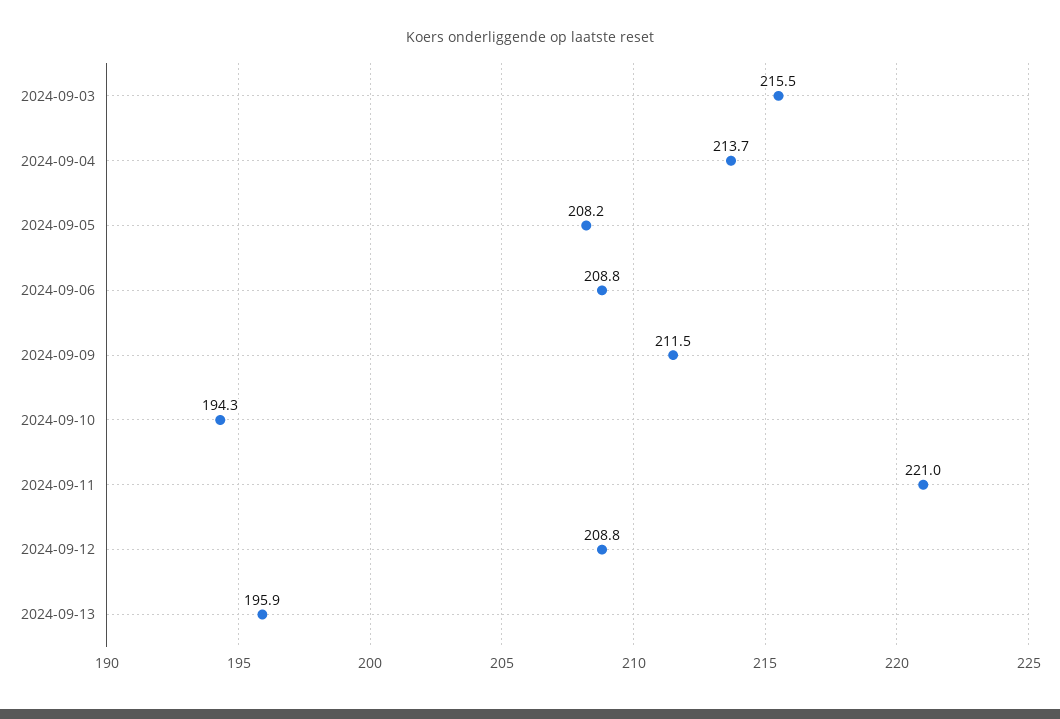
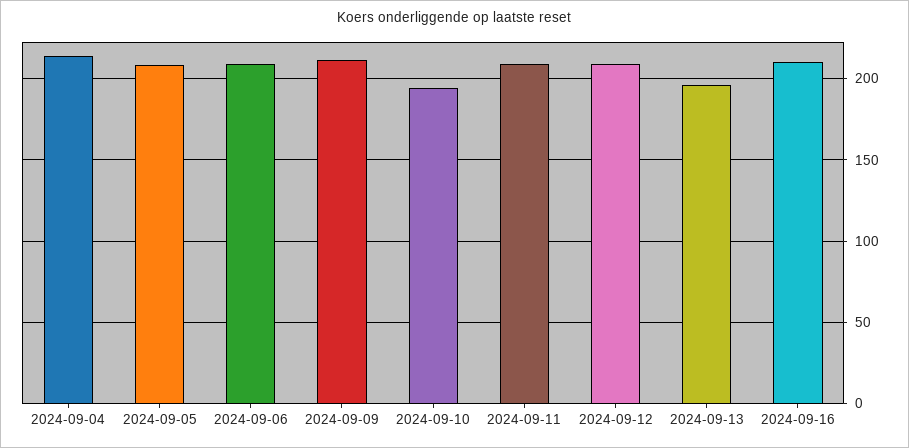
2024-09-03: 215.5 -> none
2024-09-11: 221 -> 210
2024-09-16: none -> 210

